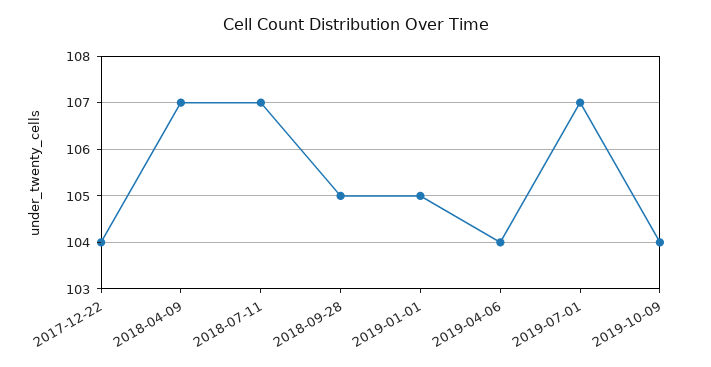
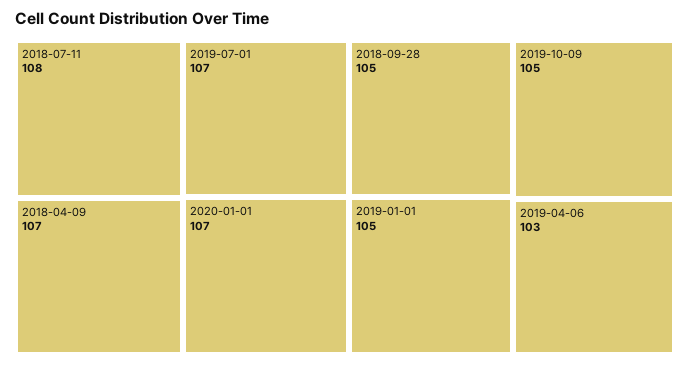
2017-12-22: 104 -> none
2018-07-11: 107 -> 108
2019-04-06: 104 -> 103
2019-10-09: 104 -> 105
2020-01-01: none -> 107

